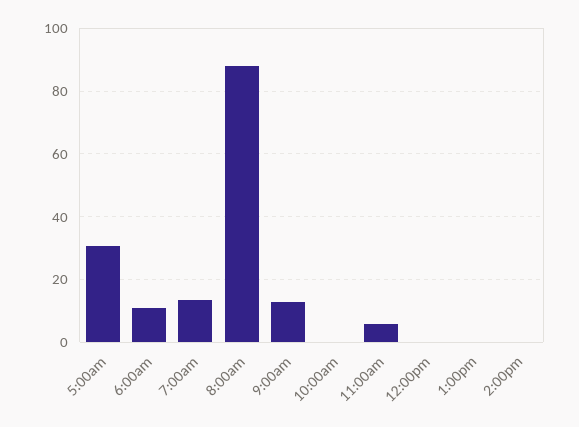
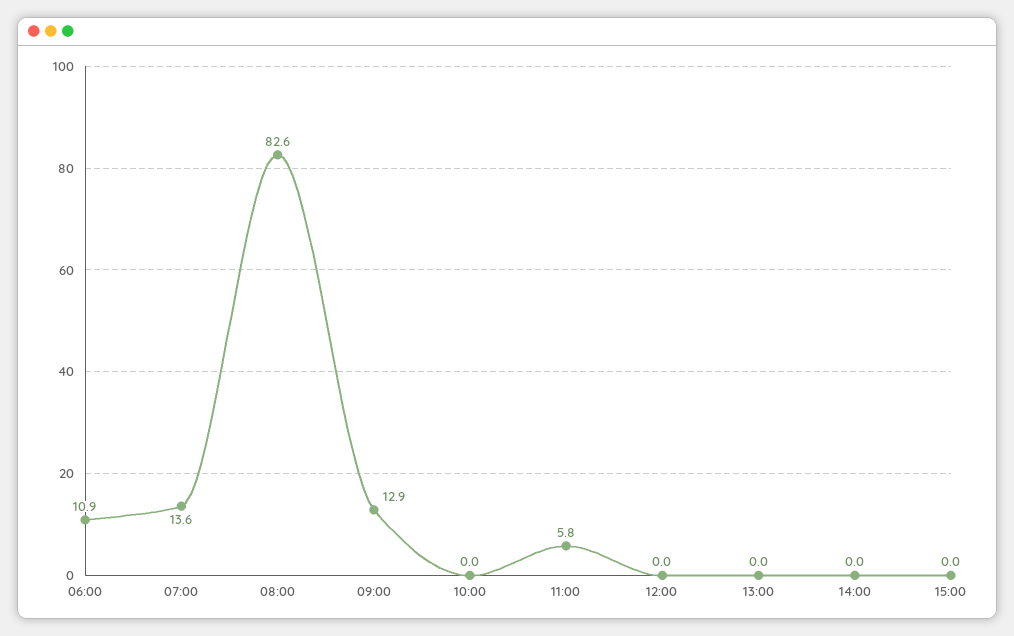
5:00am: 30 -> none
8:00am: 88 -> 82.6
15:00: none -> 0

